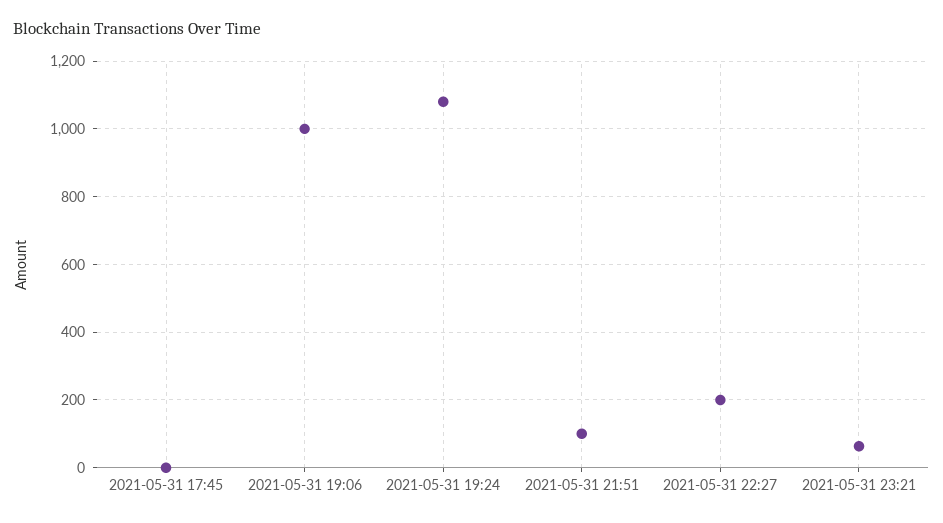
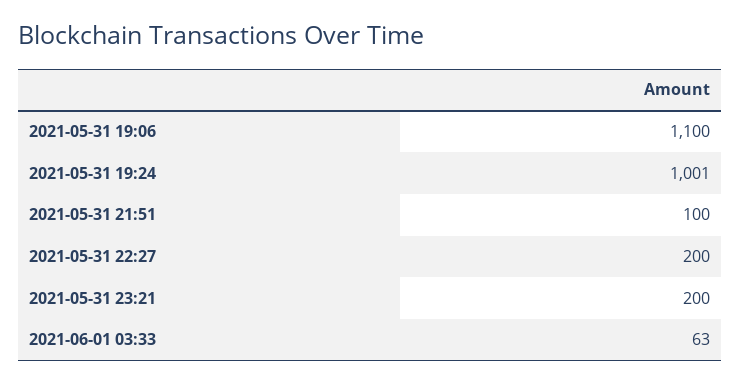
2021-05-31 17:45: 0 -> none
2021-05-31 19:06: 1000 -> 1100
2021-05-31 19:24: 1080 -> 1001
2021-05-31 23:21: 60 -> 200
2021-06-01 03:33: none -> 63

